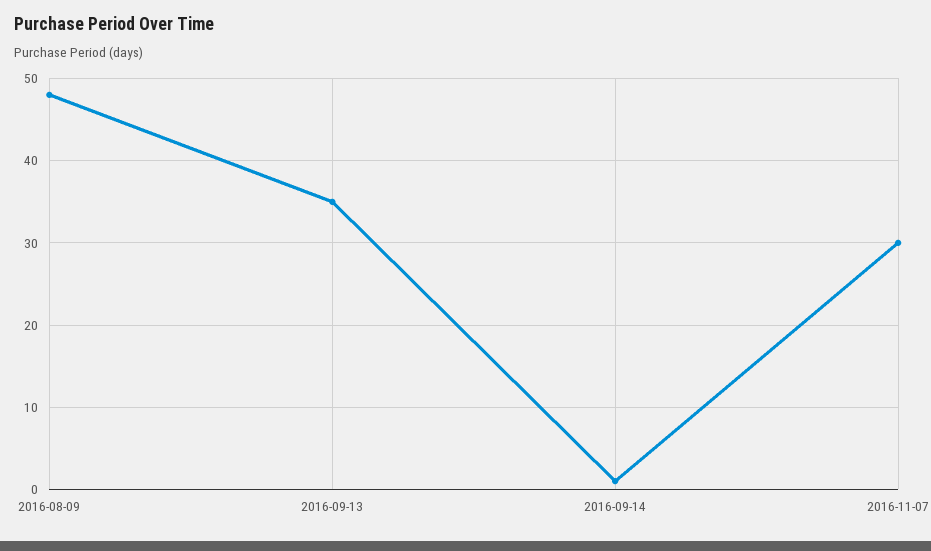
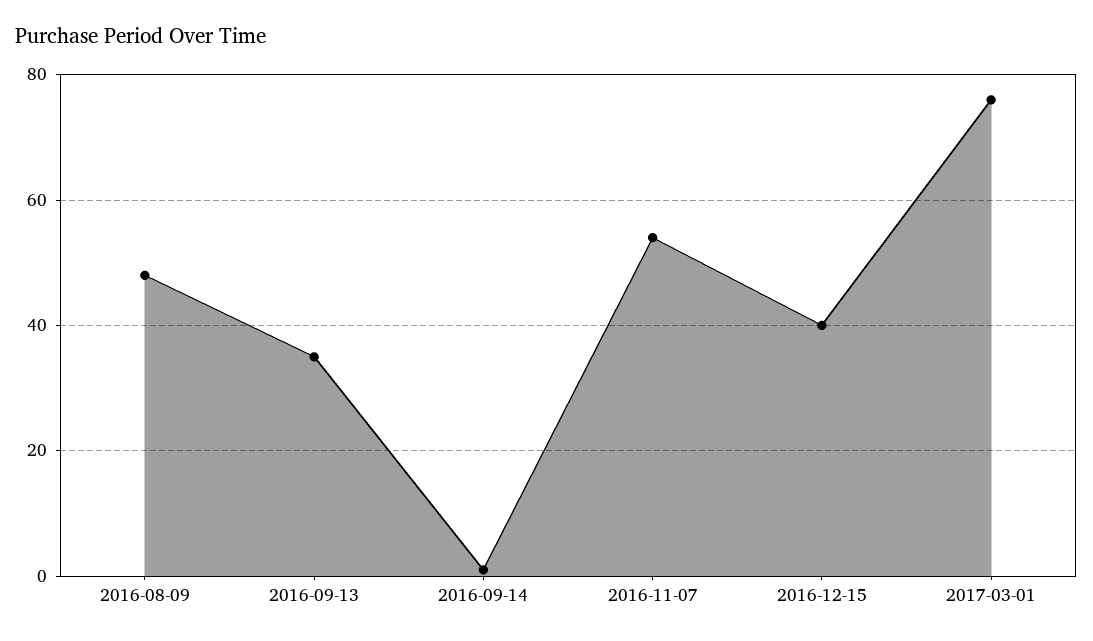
2016-11-07: 30 -> 55
2016-12-15: none -> 40
2017-03-01: none -> 75

